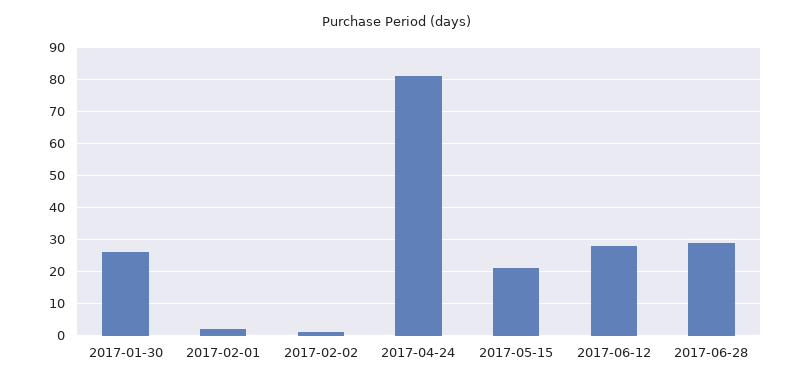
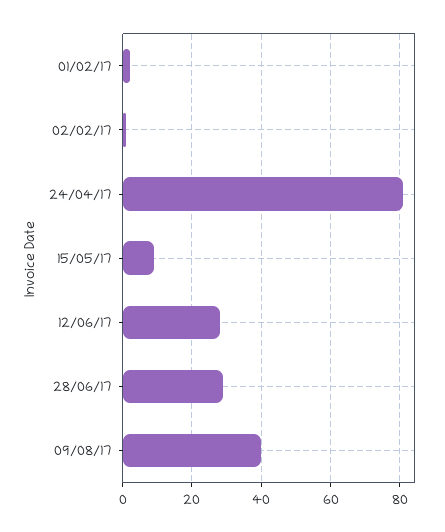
2017-01-30: 25 -> none
2017-05-15: 20 -> 10
09/08/17: none -> 40

